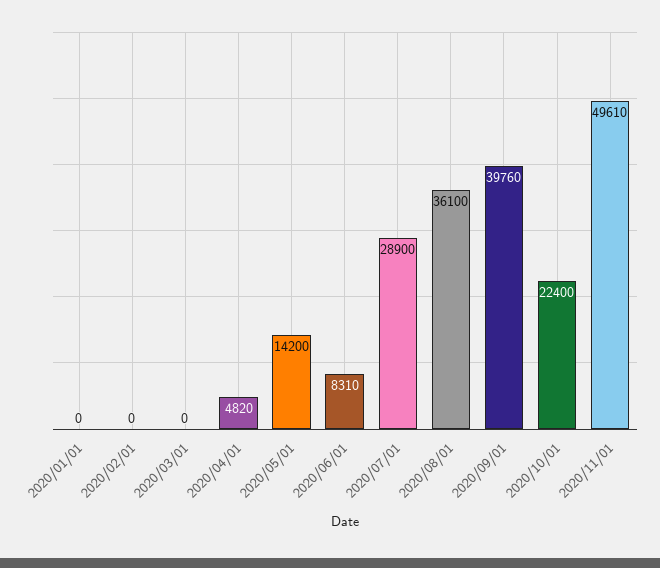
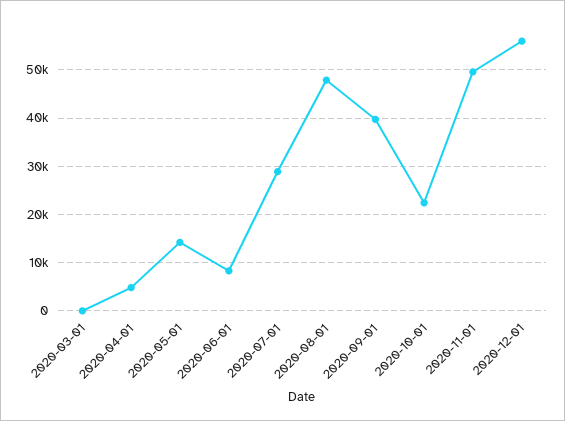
2020/01/01: 0 -> none
2020/02/01: 0 -> none
2020/08/01: 36100 -> 48000
2020-12-01: none -> 56000

